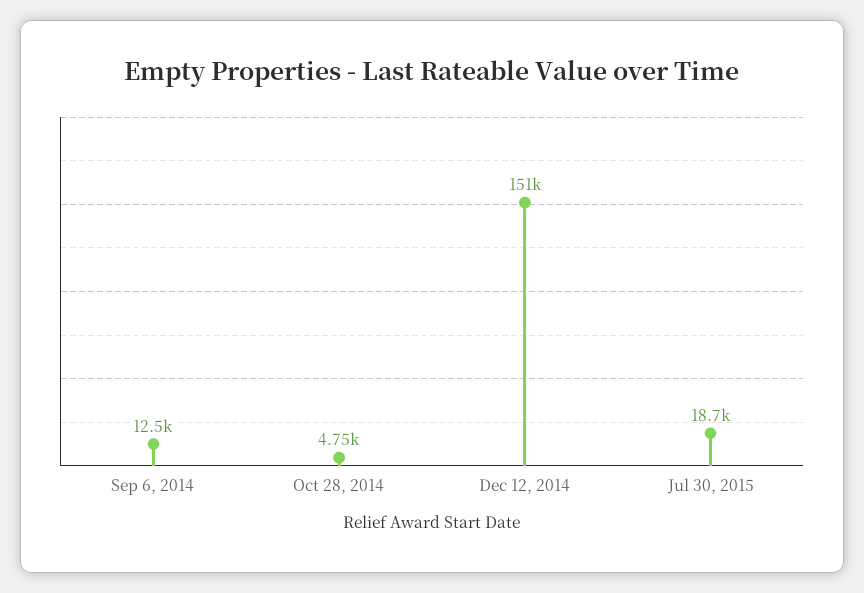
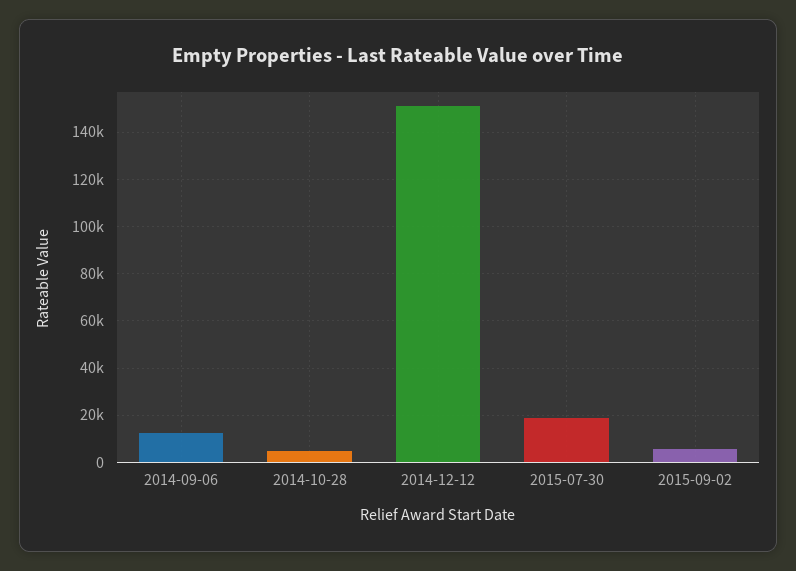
2015-09-02: none -> 5000

